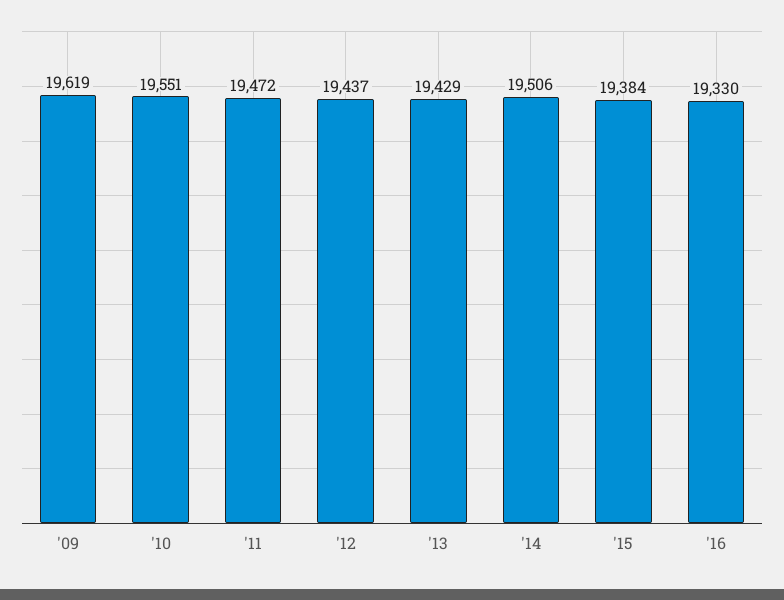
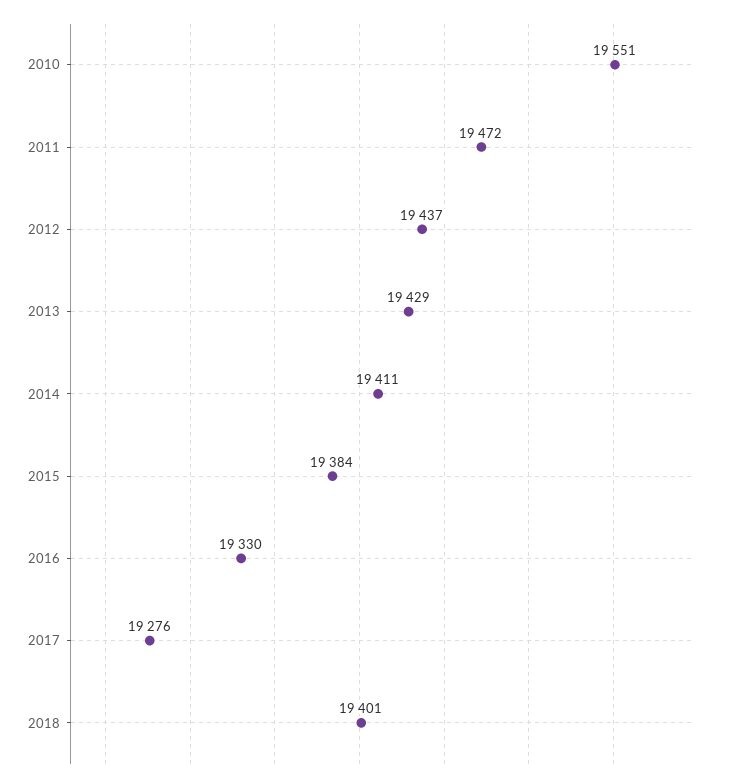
'09: 19619 -> none
'14: 19506 -> 19411
2017: none -> 19276
2018: none -> 19401

